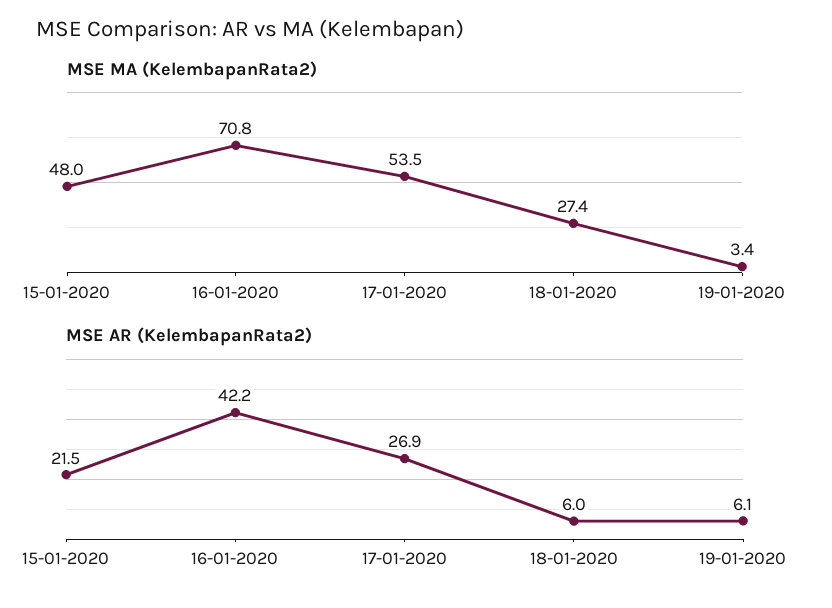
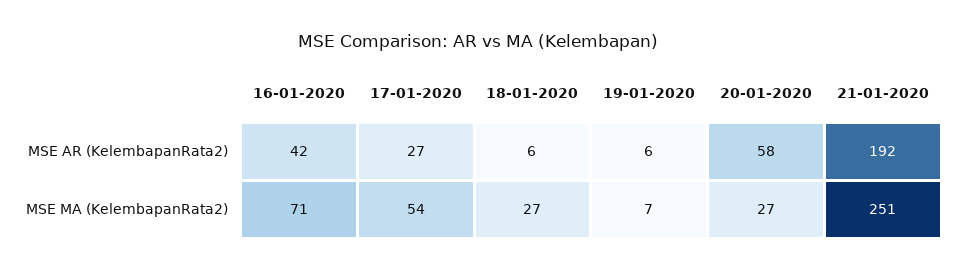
MSE MA (KelembapanRata2), 15-01-2020: 48 -> none
MSE MA (KelembapanRata2), 19-01-2020: 3.4 -> 7
MSE AR (KelembapanRata2), 15-01-2020: 21.5 -> none
MSE AR (KelembapanRata2), 20-01-2020: none -> 58
MSE AR (KelembapanRata2), 21-01-2020: none -> 192
MSE MA (KelembapanRata2), 20-01-2020: none -> 27
MSE MA (KelembapanRata2), 21-01-2020: none -> 251

